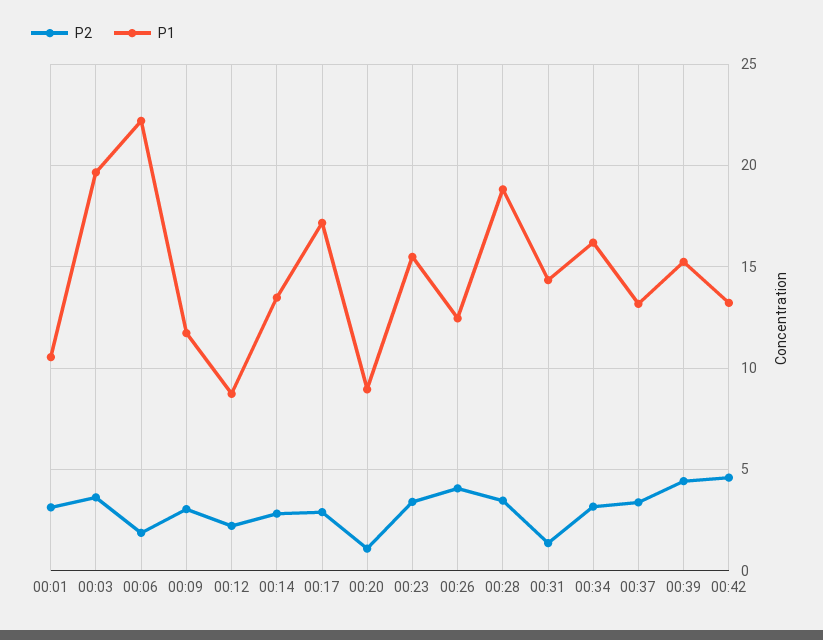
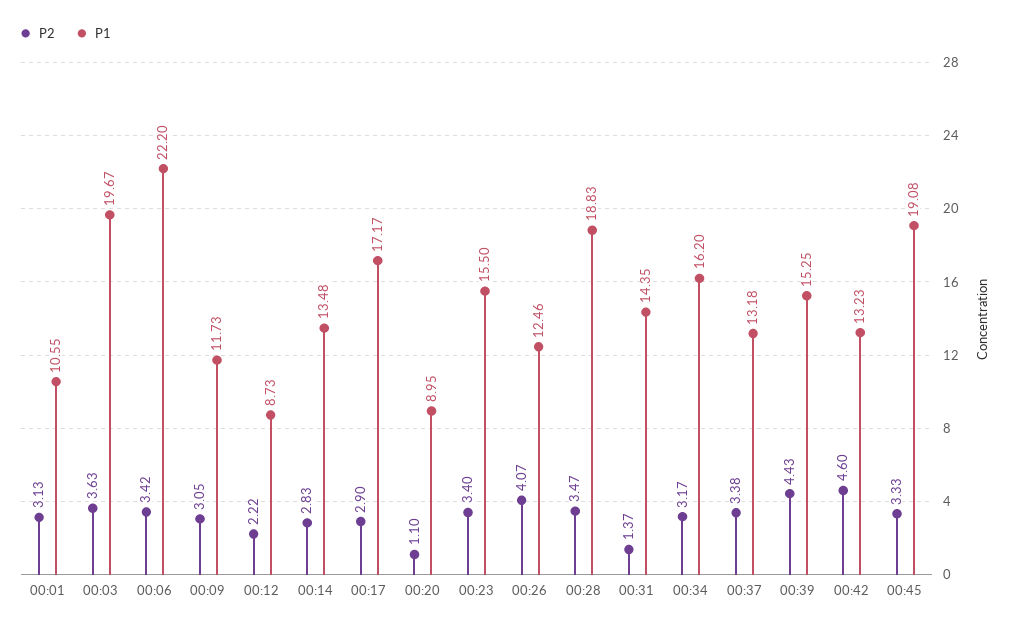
P2, 00:06: 2 -> 3.42
P2, 00:45: none -> 3.33
P1, 00:45: none -> 19.08

